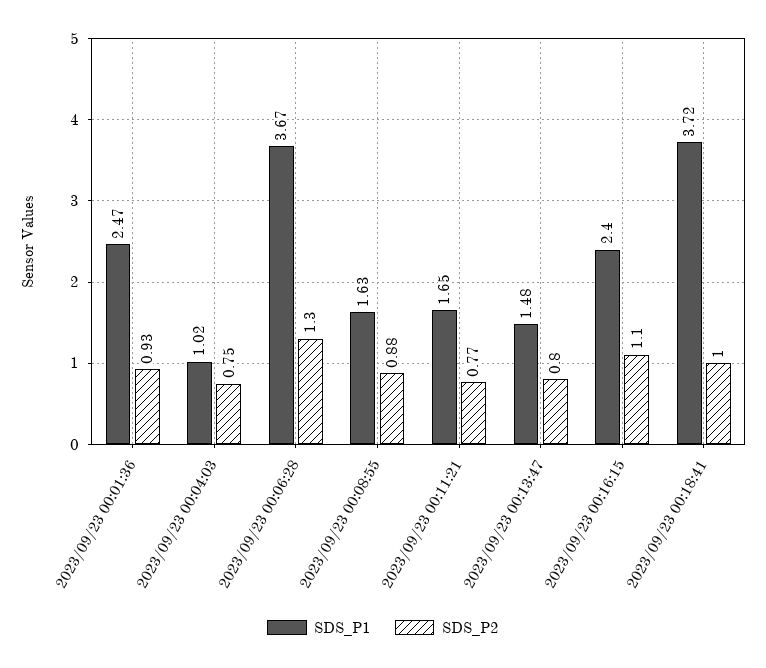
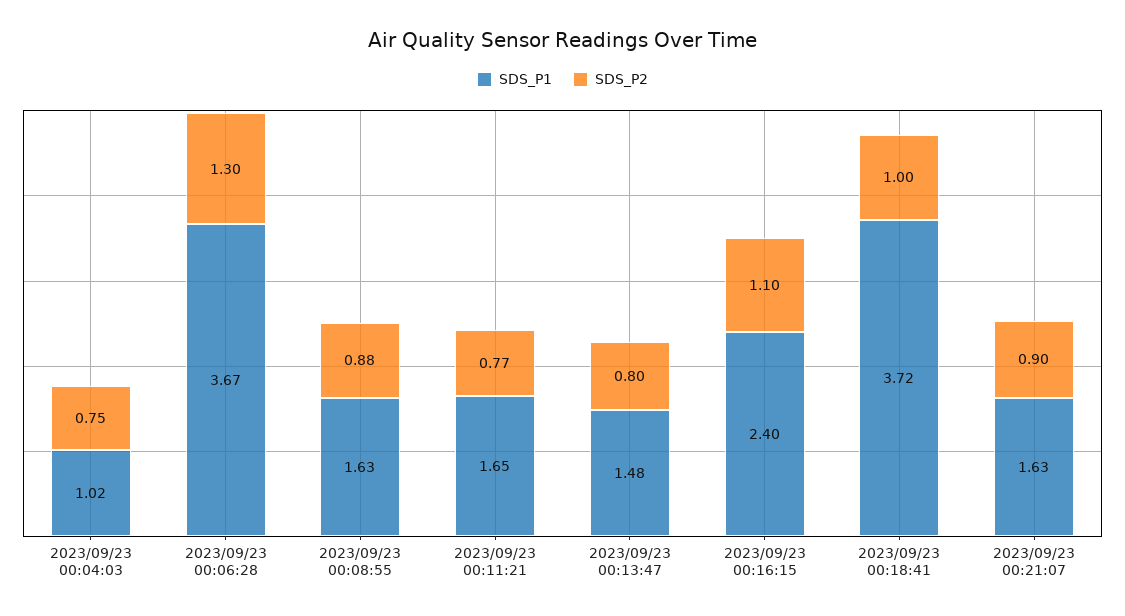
SDS_P1, 2023/09/23 00:01:36: 2.47 -> none
SDS_P2, 2023/09/23 00:01:36: 0.93 -> none
SDS_P1, 2023/09/23 00:21:07: none -> 1.63
SDS_P2, 2023/09/23 00:21:07: none -> 0.9

